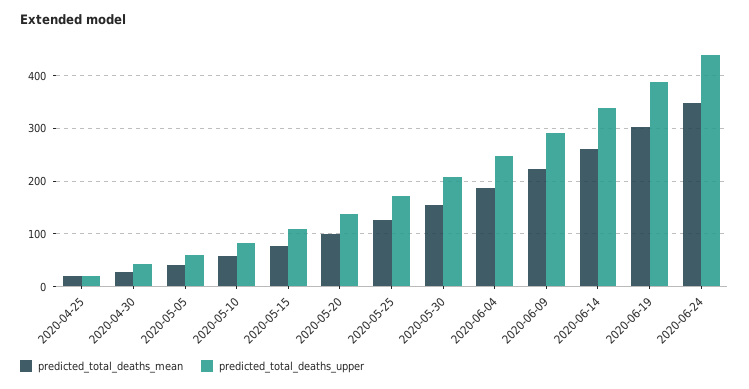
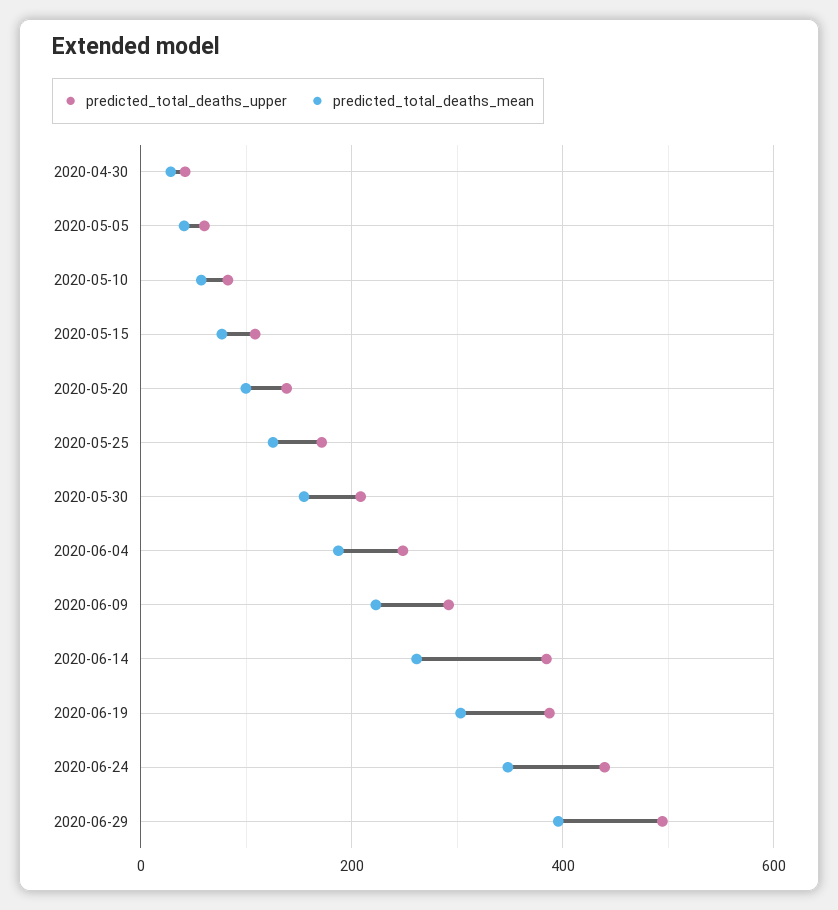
predicted_total_deaths_mean, 2020-04-25: 20 -> none
predicted_total_deaths_upper, 2020-04-25: 20 -> none
predicted_total_deaths_upper, 2020-06-14: 340 -> 380
predicted_total_deaths_upper, 2020-06-29: none -> 500
predicted_total_deaths_mean, 2020-06-29: none -> 400

